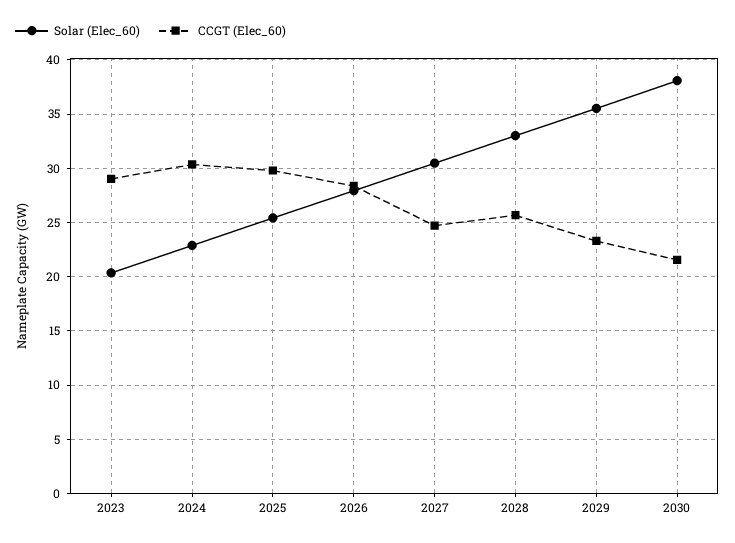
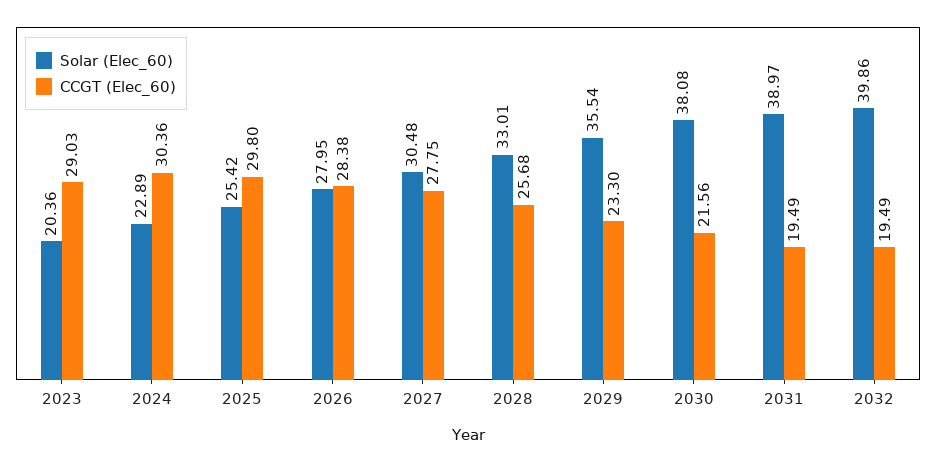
CCGT (Elec_60), 2027: 25 -> 27.75
Solar (Elec_60), 2031: none -> 38.97
CCGT (Elec_60), 2031: none -> 19.49
Solar (Elec_60), 2032: none -> 39.86
CCGT (Elec_60), 2032: none -> 19.49

